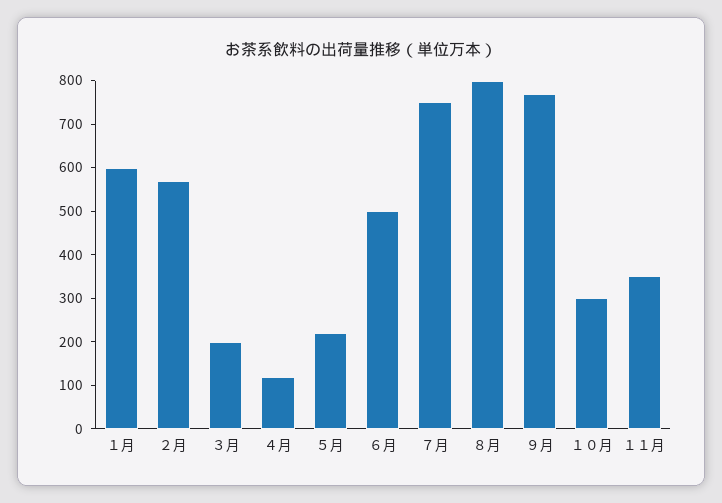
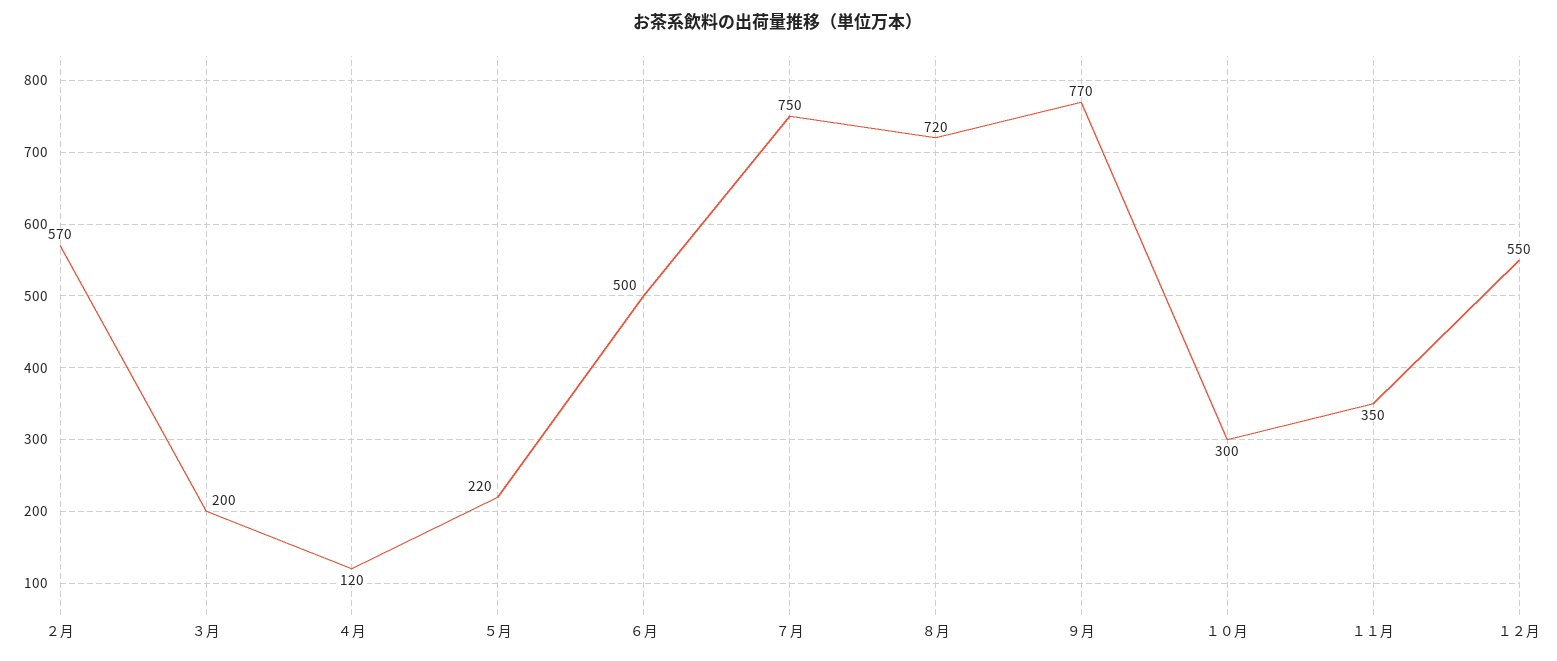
１月: 600 -> none
８月: 800 -> 720
１２月: none -> 550

